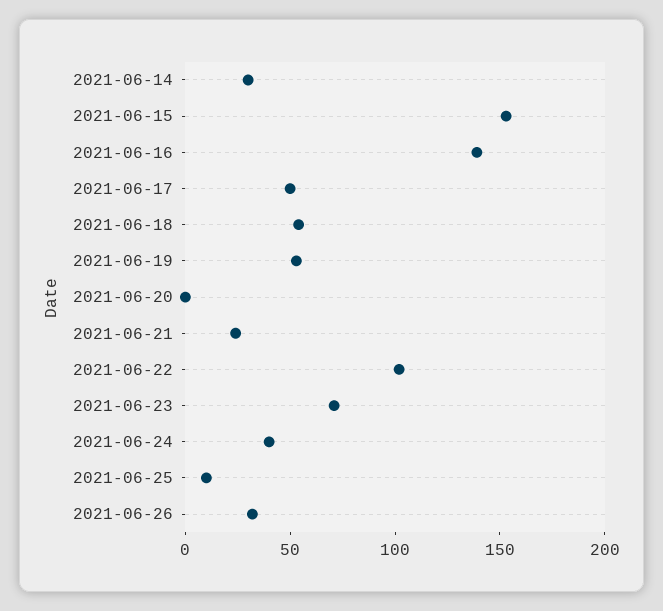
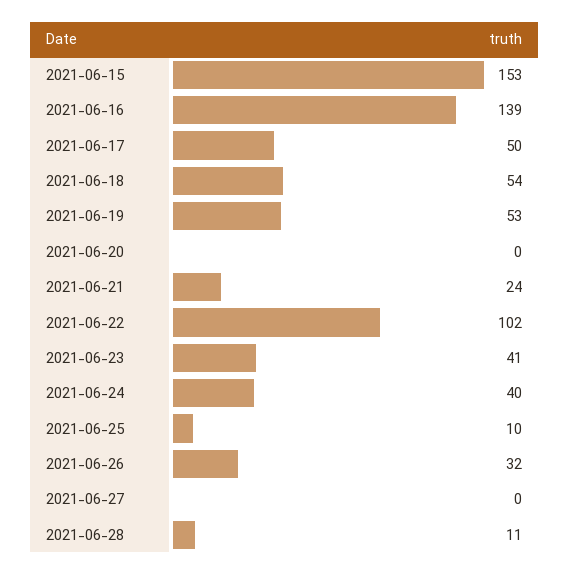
2021-06-14: 30 -> none
2021-06-23: 70 -> 41
2021-06-27: none -> 0
2021-06-28: none -> 11

